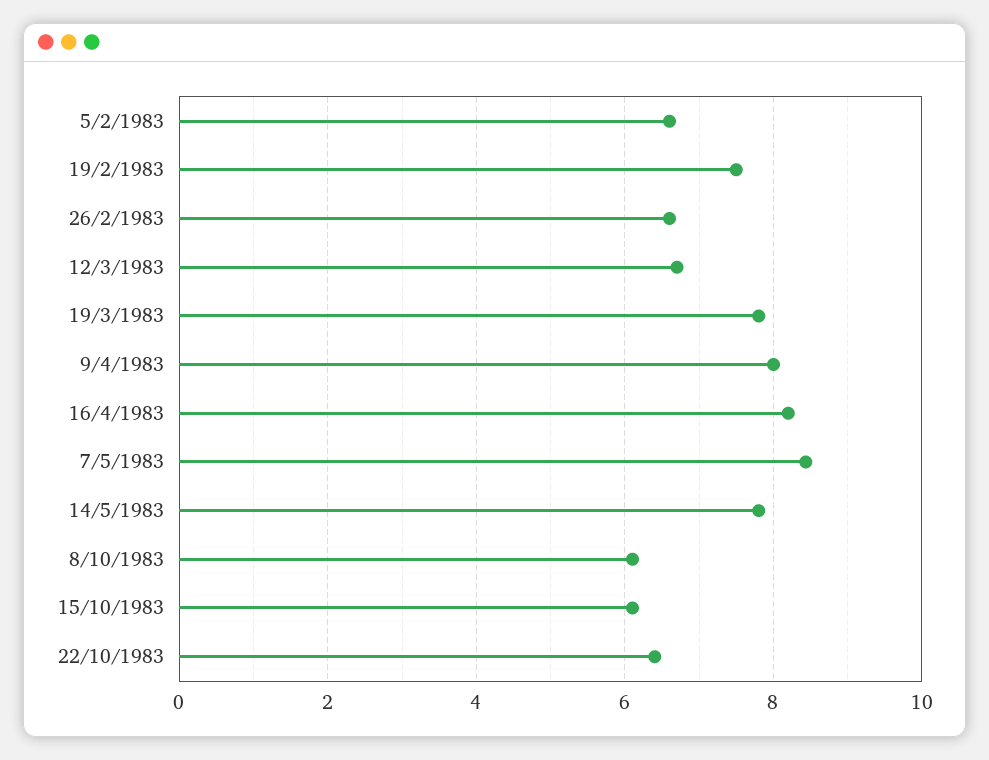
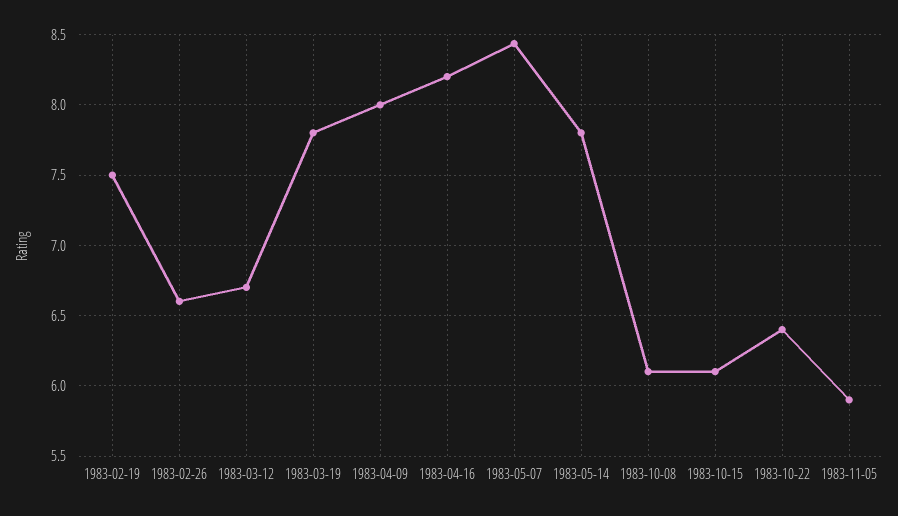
5/2/1983: 6.6 -> none
1983-11-05: none -> 5.9

